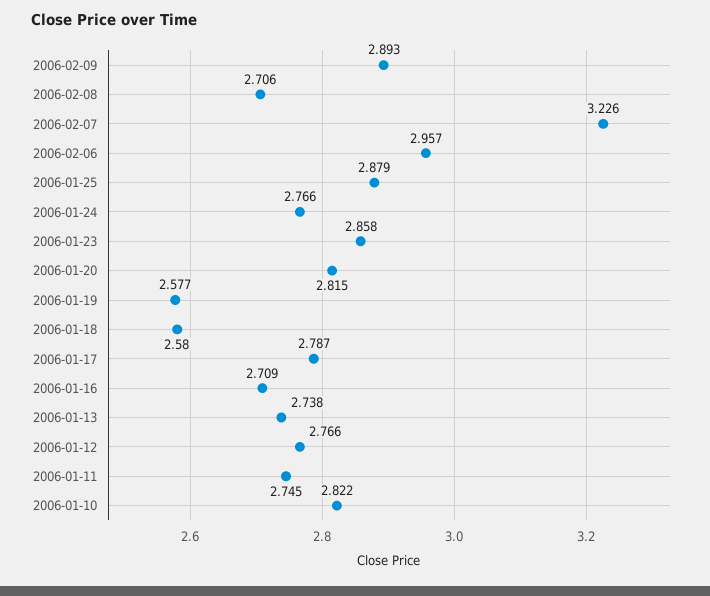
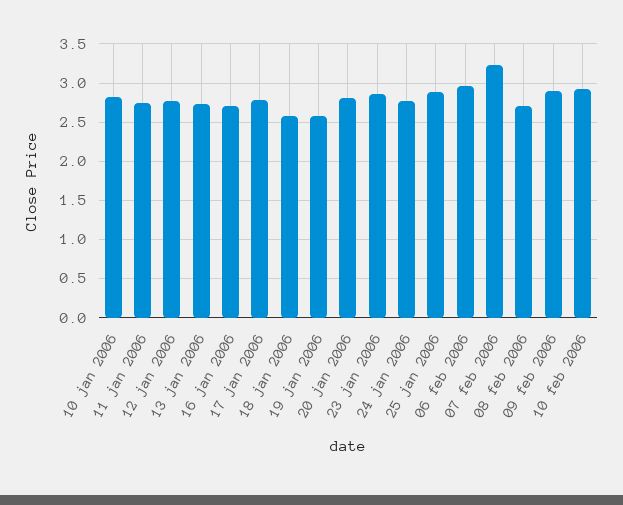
10 feb 2006: none -> 2.9

